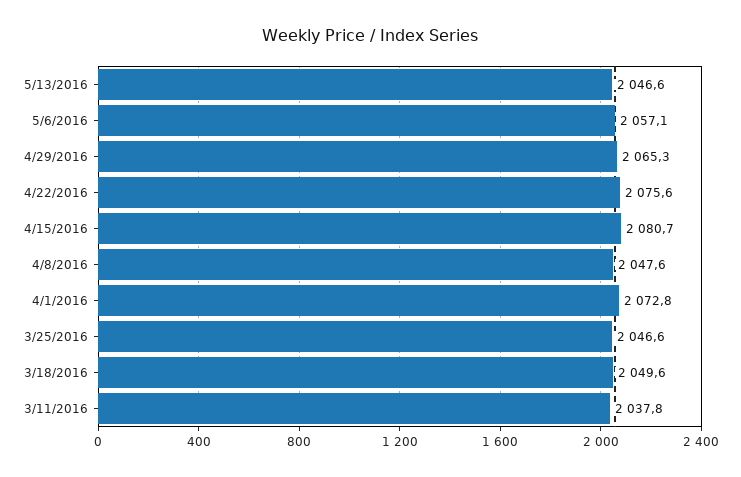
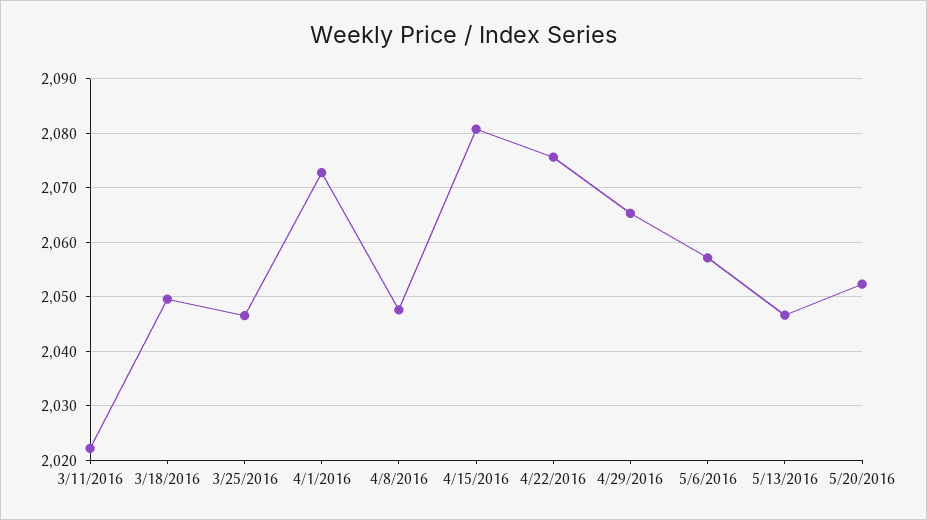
3/11/2016: 2037.8 -> 2022
5/20/2016: none -> 2052

